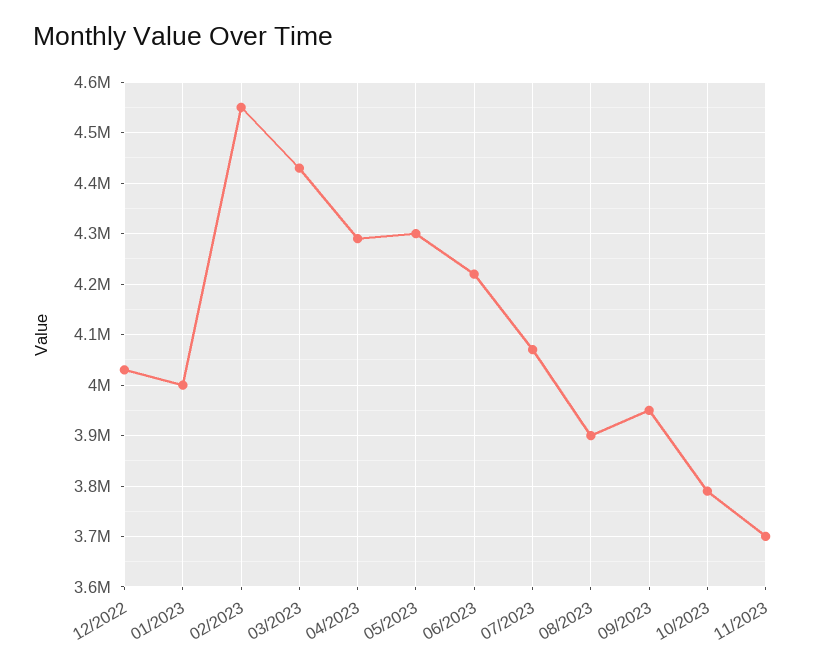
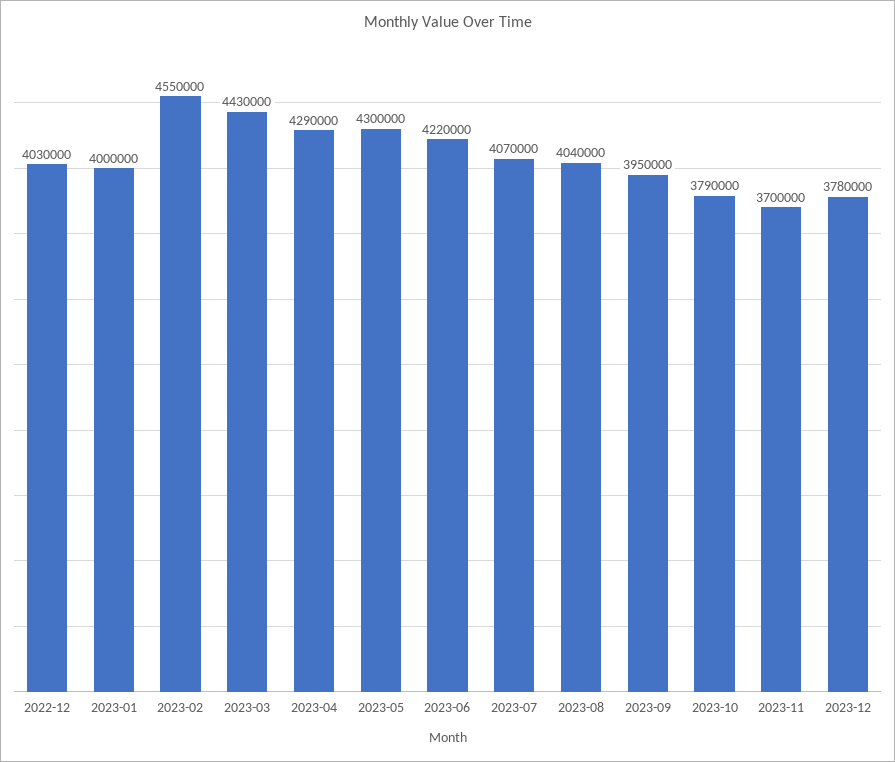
08/2023: 3900000 -> 4040000
2023-12: none -> 3780000

